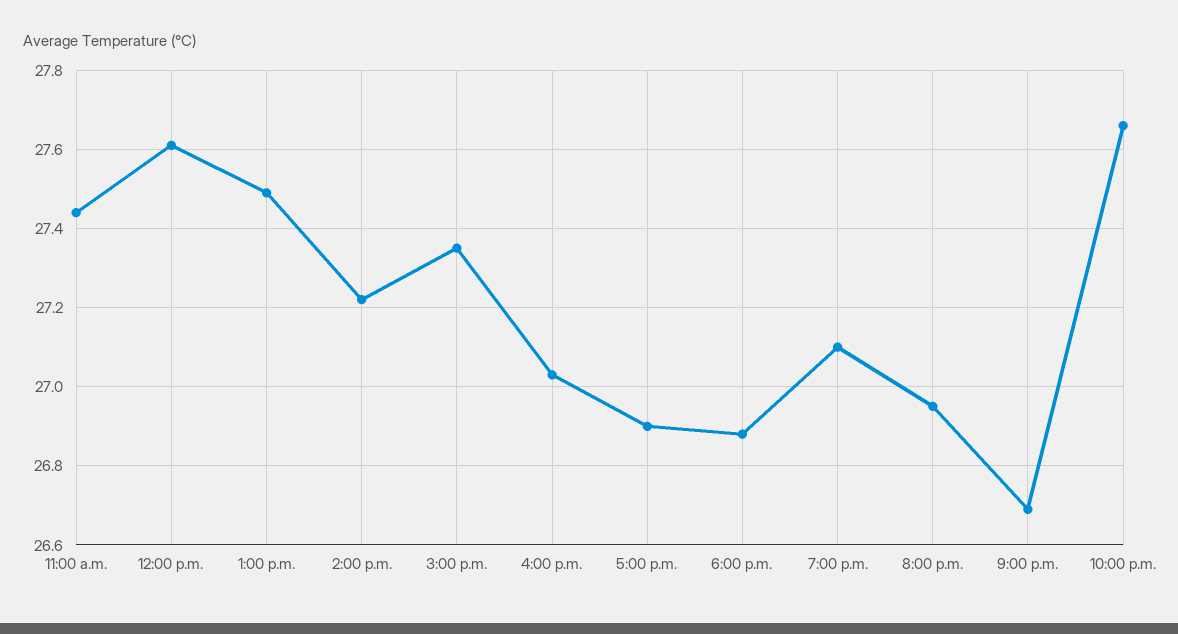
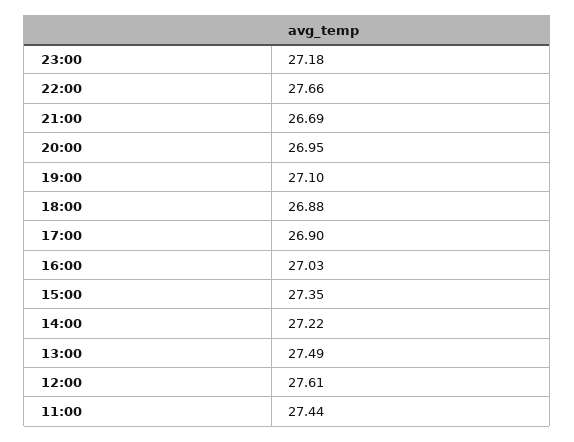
23:00: none -> 27.18

